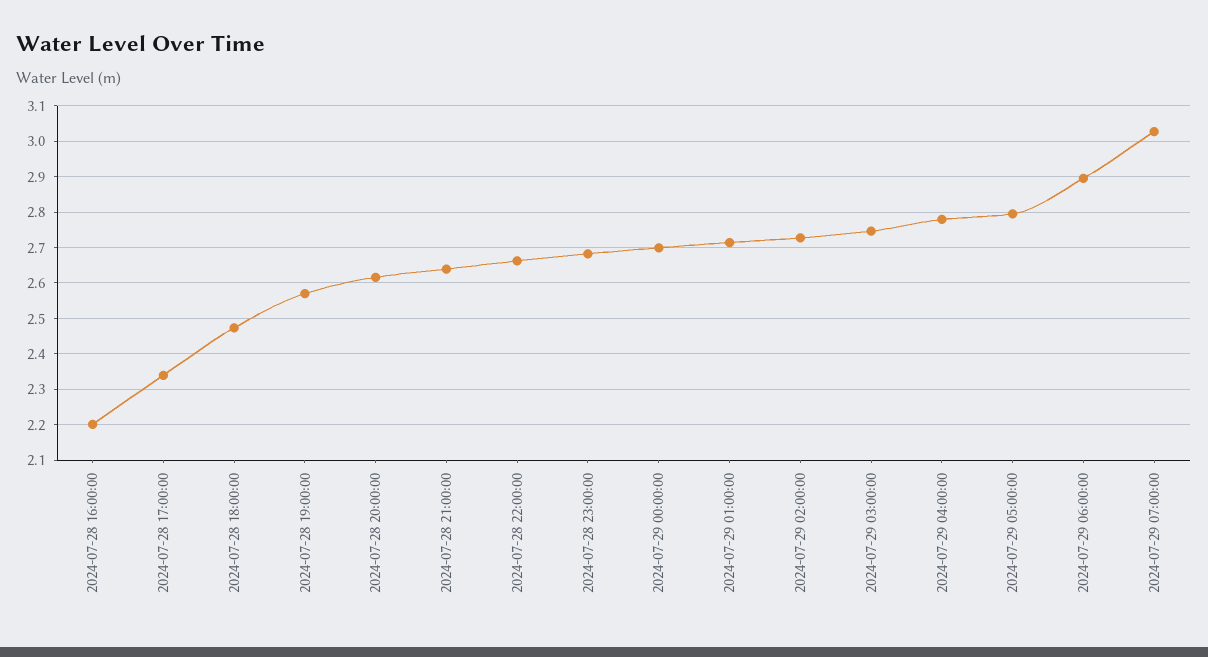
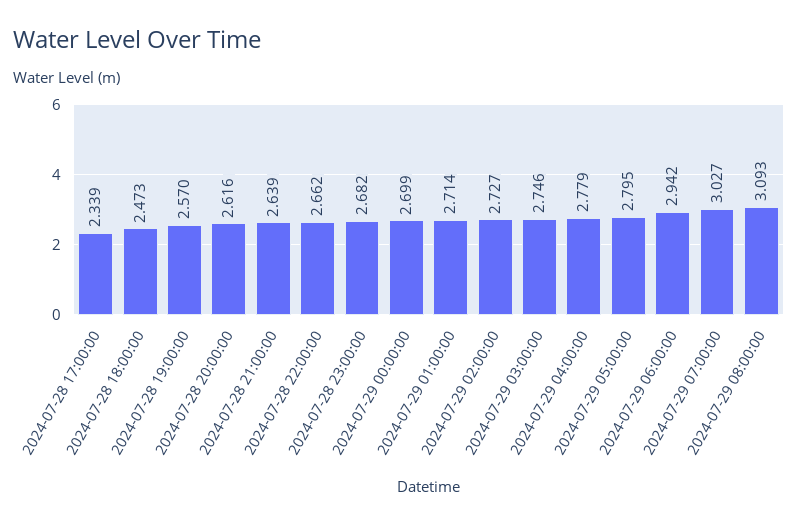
2024-07-28 16:00:00: 2.2 -> none
2024-07-29 06:00:00: 2.9 -> 2.942
2024-07-29 08:00:00: none -> 3.093

